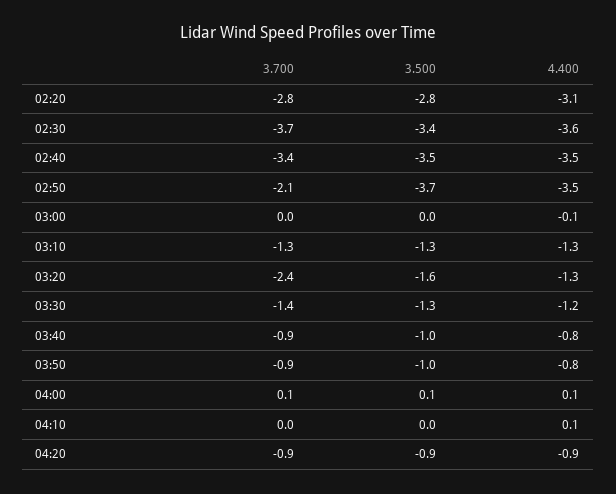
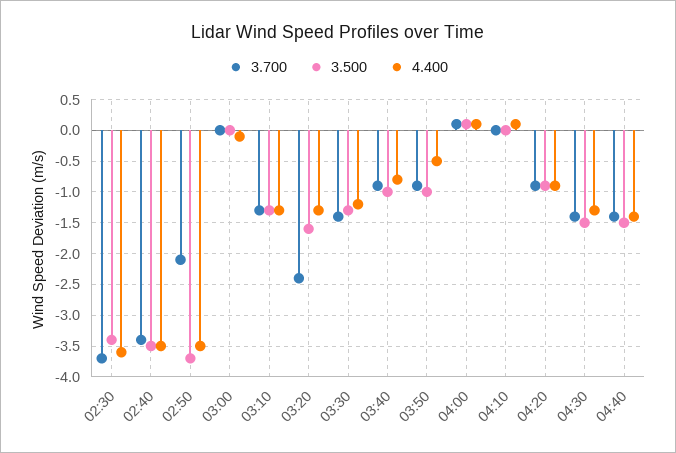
3.700, 02:20: -2.8 -> none
3.500, 02:20: -2.8 -> none
4.400, 02:20: -3.1 -> none
4.400, 03:50: -0.8 -> -0.5
3.700, 04:30: none -> -1.4
3.500, 04:30: none -> -1.5
4.400, 04:30: none -> -1.3
3.700, 04:40: none -> -1.4
3.500, 04:40: none -> -1.5
4.400, 04:40: none -> -1.4

